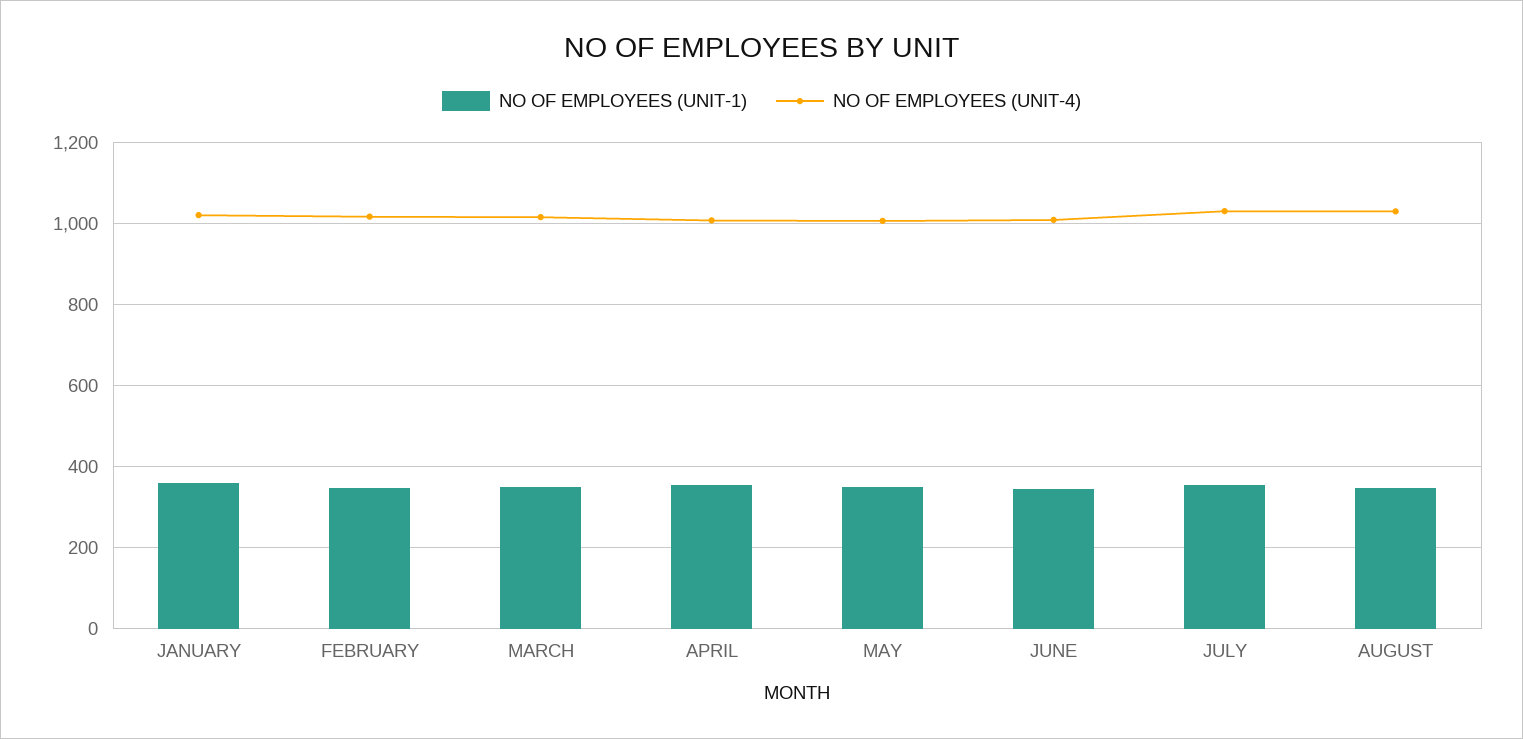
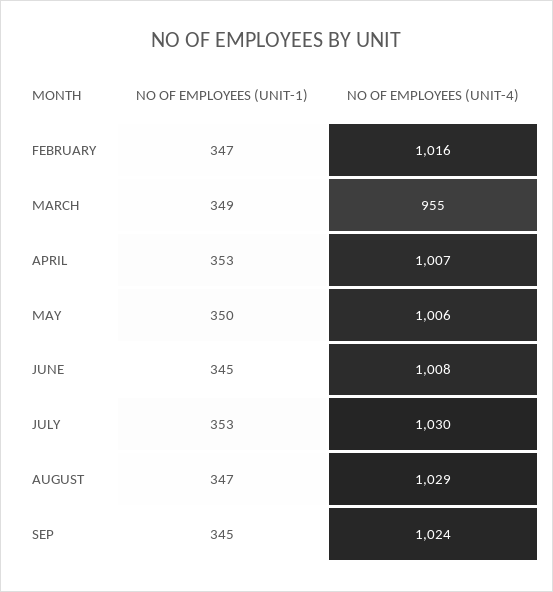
NO OF EMPLOYEES (UNIT-1), JANUARY: 360 -> none
NO OF EMPLOYEES (UNIT-4), JANUARY: 1020 -> none
NO OF EMPLOYEES (UNIT-4), MARCH: 1020 -> 955
NO OF EMPLOYEES (UNIT-1), SEP: none -> 345
NO OF EMPLOYEES (UNIT-4), SEP: none -> 1024

